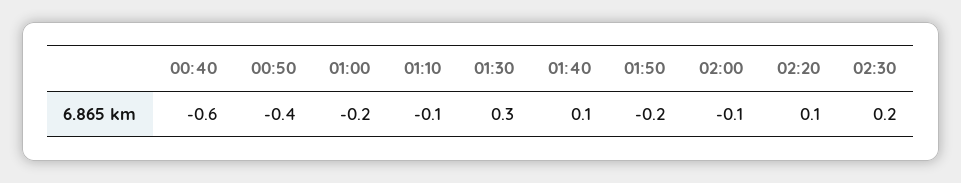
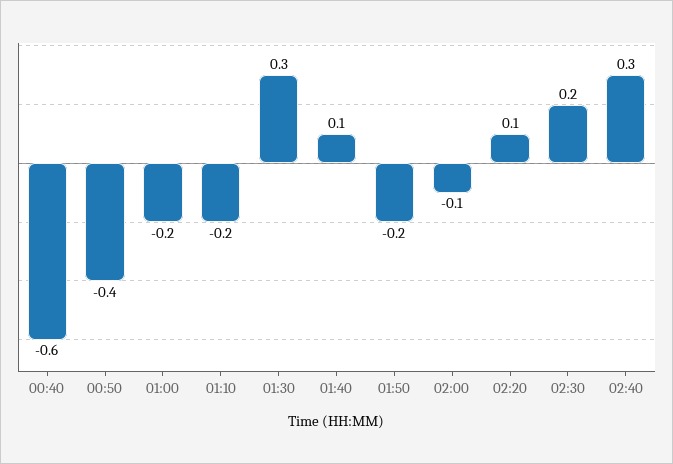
01:10: -0.1 -> -0.2
02:40: none -> 0.3

